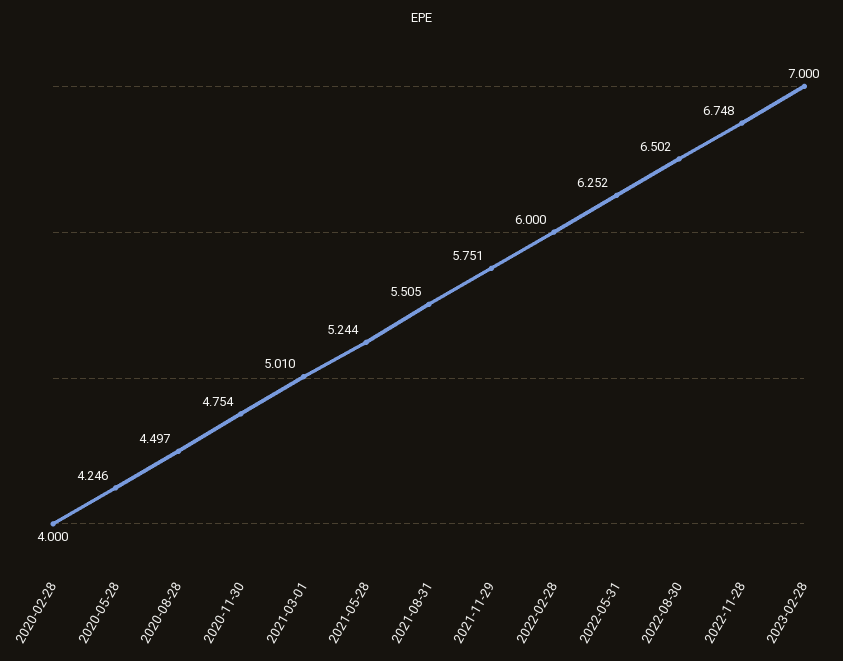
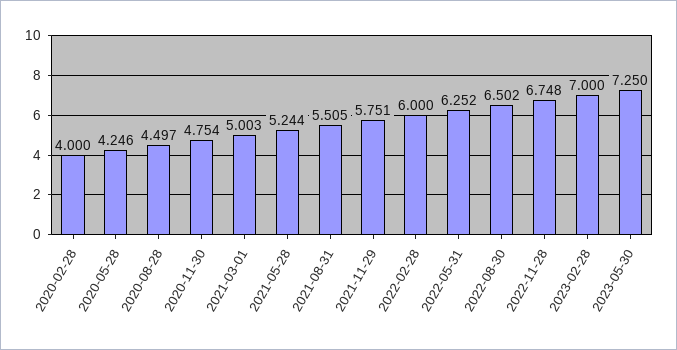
2021-03-01: 5.01 -> 5.003
2023-05-30: none -> 7.25

